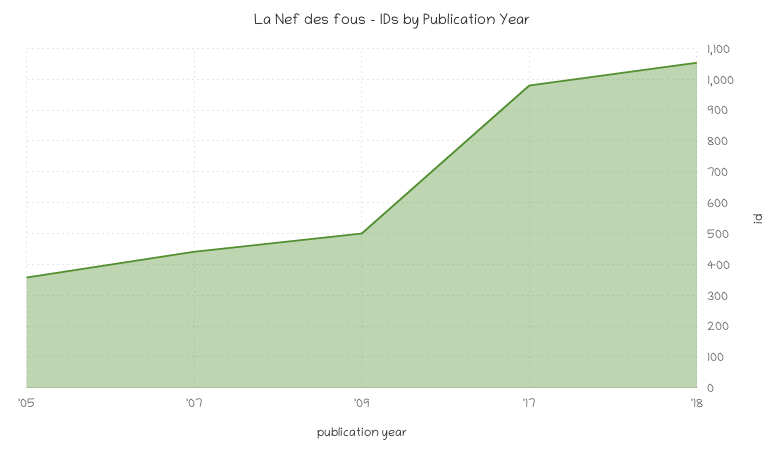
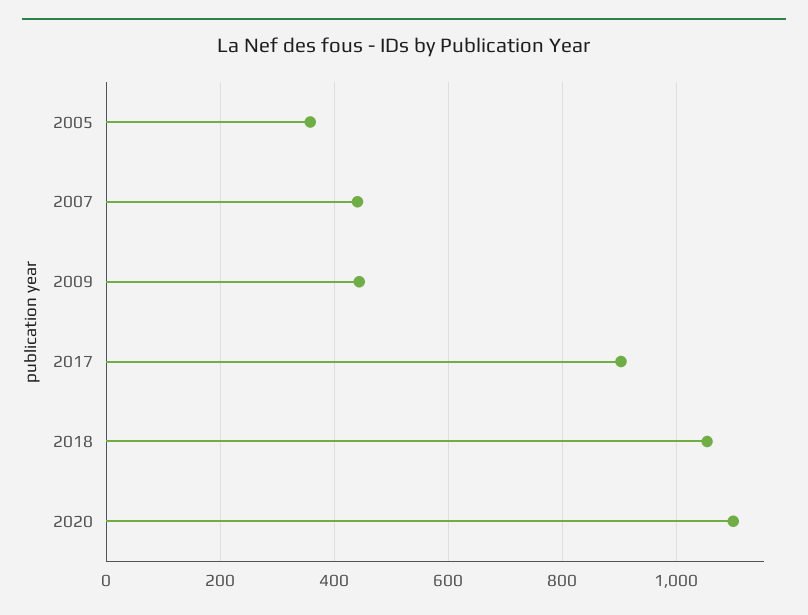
'09: 500 -> 440
'17: 980 -> 900
2020: none -> 1100

